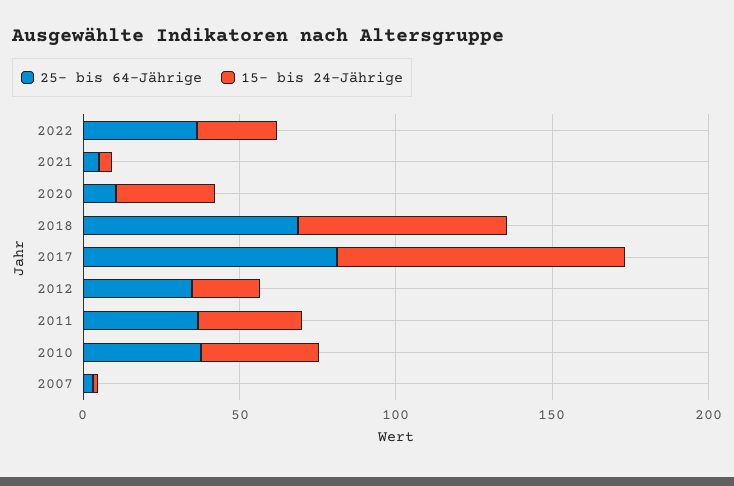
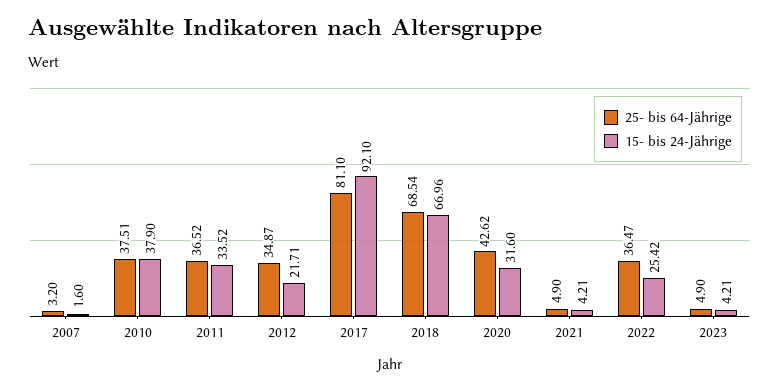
25- bis 64-Jährige, 2020: 10 -> 42.62
25- bis 64-Jährige, 2023: none -> 4.9
15- bis 24-Jährige, 2023: none -> 4.21

